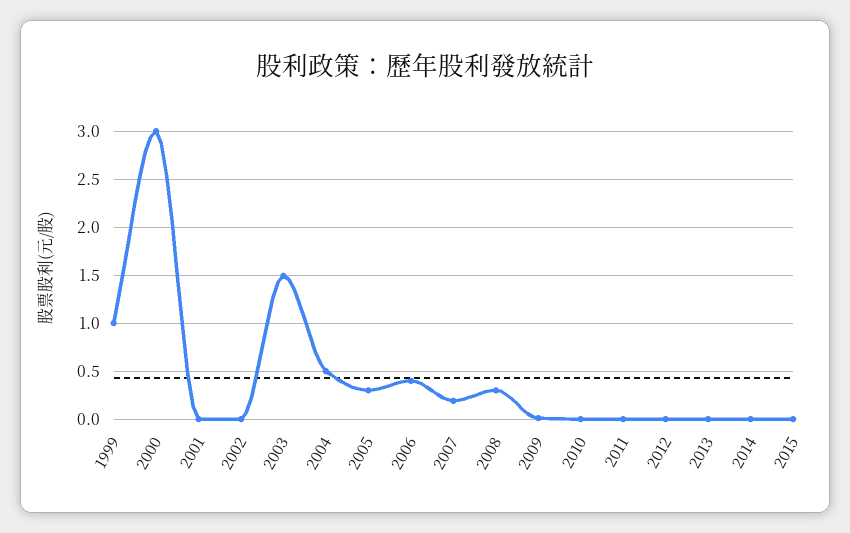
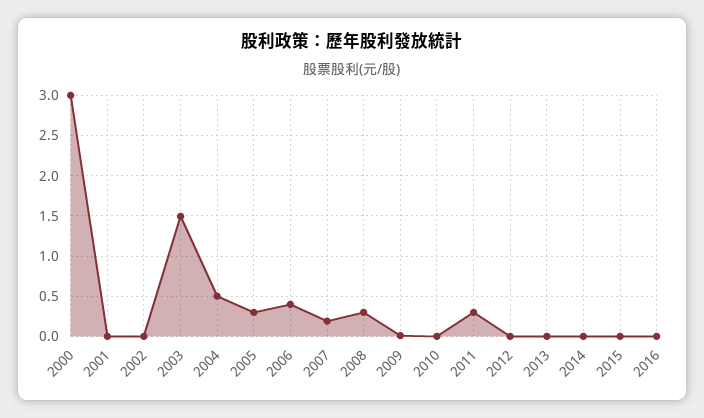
1999: 1 -> none
2011: 0 -> 0.3
2016: none -> 0

